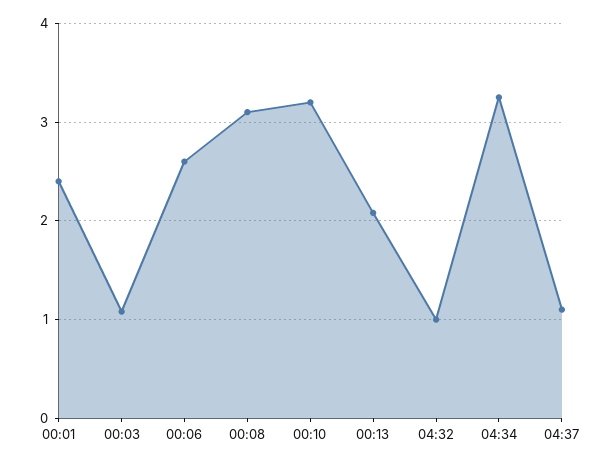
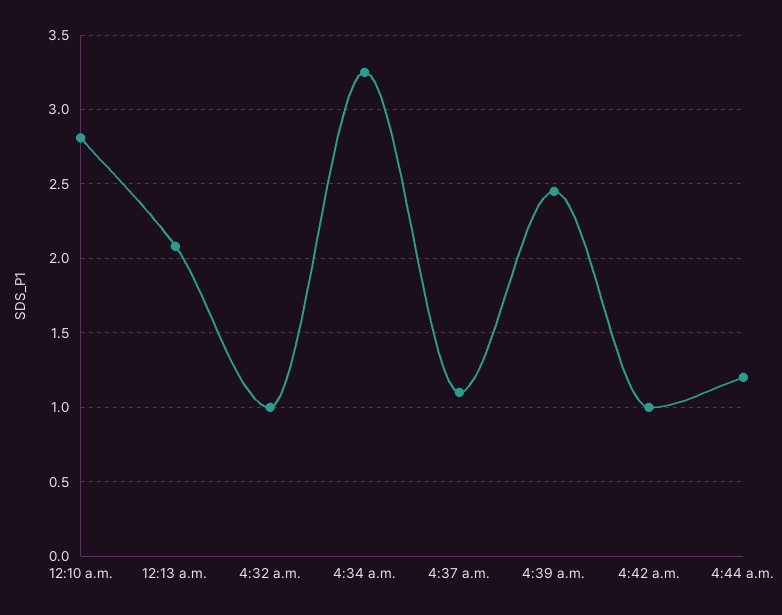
00:01: 2.4 -> none
00:03: 1.1 -> none
00:06: 2.6 -> none
00:08: 3.1 -> none
00:10: 3.2 -> 2.8
4:39 a.m.: none -> 2.45
4:42 a.m.: none -> 1
4:44 a.m.: none -> 1.2

